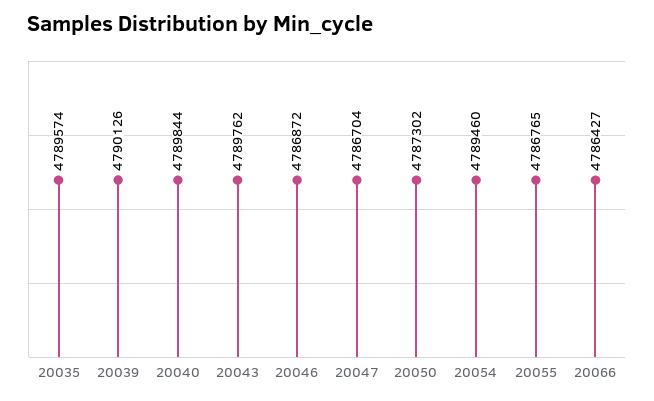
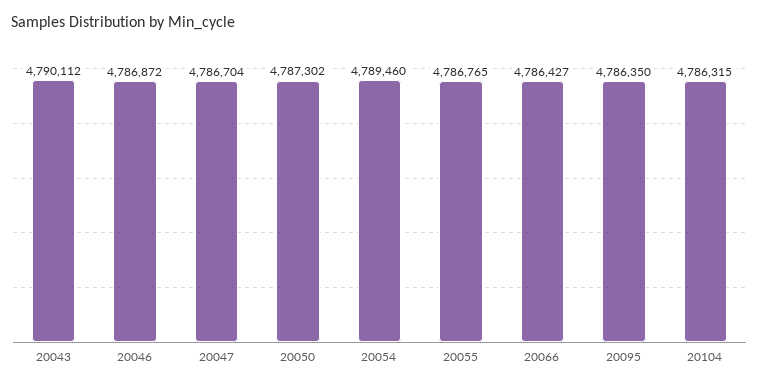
20035: 4789574 -> none
20039: 4790126 -> none
20040: 4789844 -> none
20043: 4789762 -> 4790112
20095: none -> 4786350
20104: none -> 4786315

